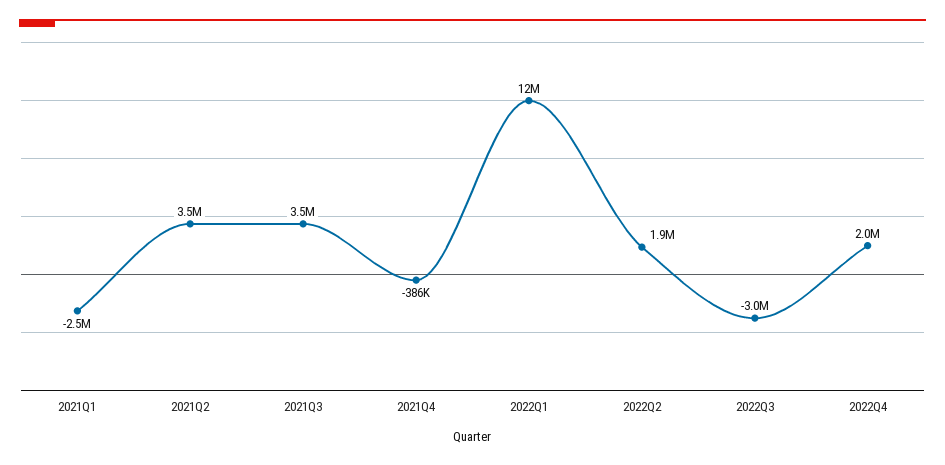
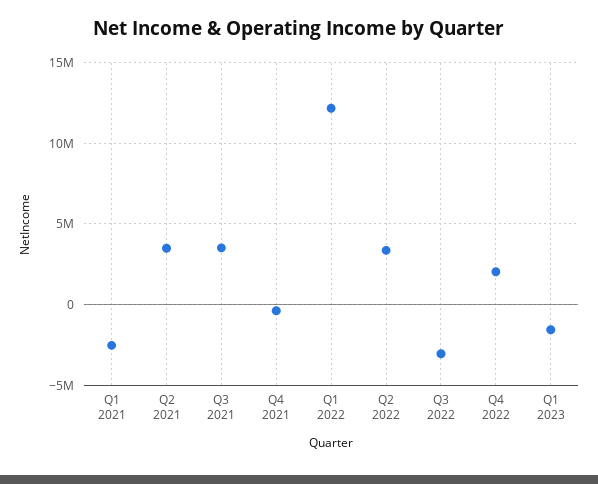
2022Q2: 1900000 -> 3500000
Q1 2023: none -> -1500000

